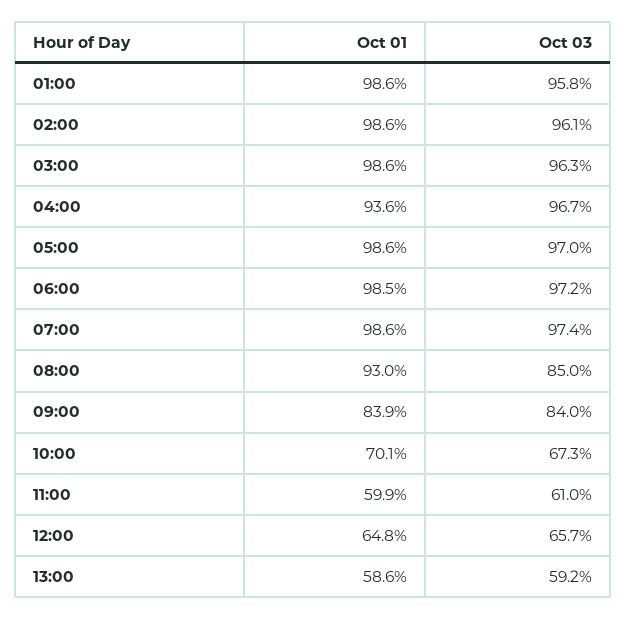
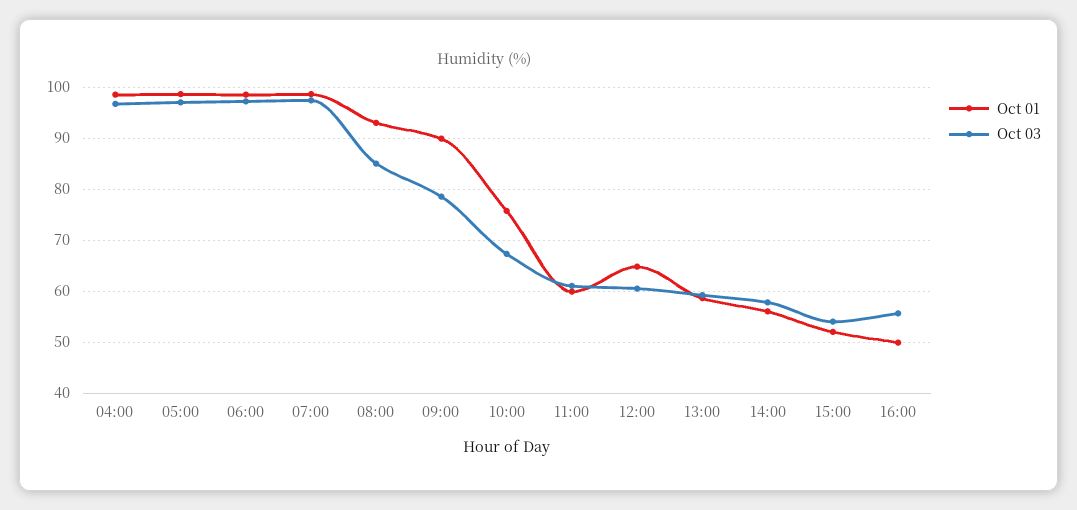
Oct 01, 01:00: 98.6 -> none
Oct 03, 01:00: 95.8 -> none
Oct 01, 02:00: 98.6 -> none
Oct 03, 02:00: 96.1 -> none
Oct 01, 03:00: 98.6 -> none
Oct 03, 03:00: 96.3 -> none
Oct 01, 04:00: 93.6 -> 98
Oct 01, 09:00: 83.9 -> 90
Oct 03, 09:00: 84 -> 78
Oct 01, 10:00: 70.1 -> 76
Oct 03, 12:00: 65.7 -> 60
Oct 01, 14:00: none -> 56
Oct 03, 14:00: none -> 58
Oct 01, 15:00: none -> 52
Oct 03, 15:00: none -> 54
Oct 01, 16:00: none -> 50
Oct 03, 16:00: none -> 56

